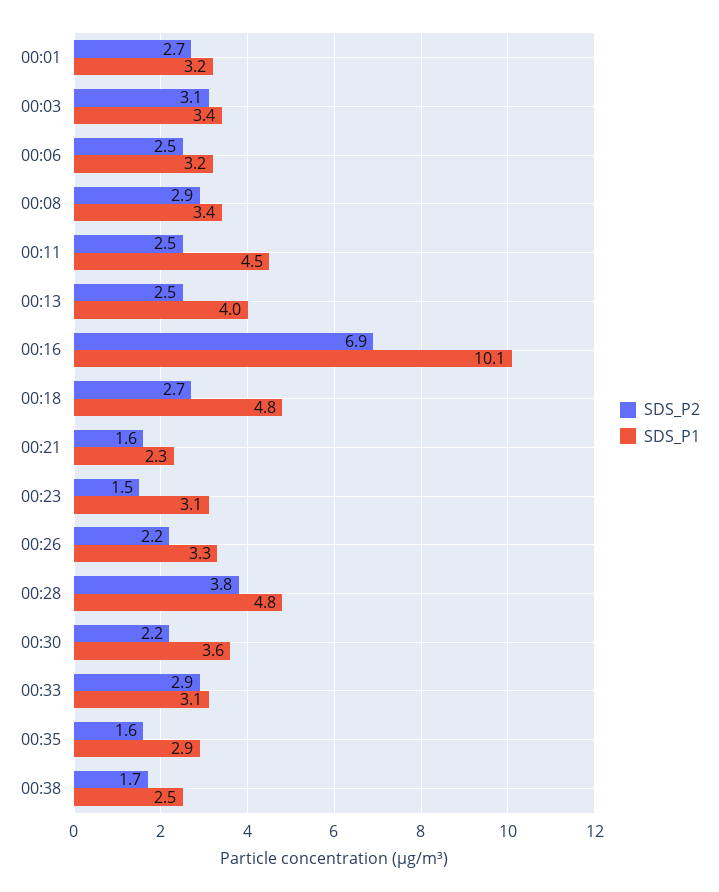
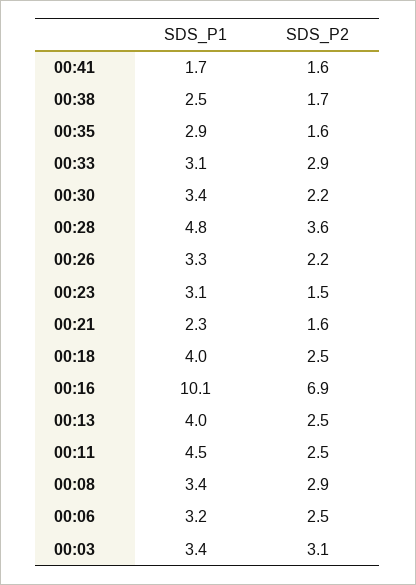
SDS_P2, 00:01: 2.7 -> none
SDS_P1, 00:01: 3.2 -> none
SDS_P2, 00:18: 2.7 -> 2.5
SDS_P1, 00:18: 4.8 -> 4
SDS_P2, 00:28: 3.8 -> 3.6
SDS_P1, 00:30: 3.6 -> 3.4
SDS_P1, 00:41: none -> 1.7
SDS_P2, 00:41: none -> 1.6

